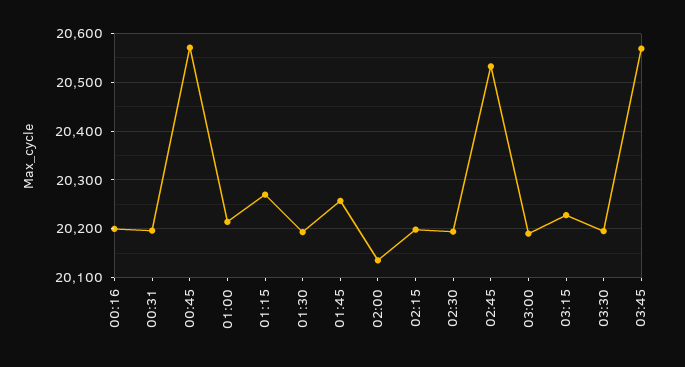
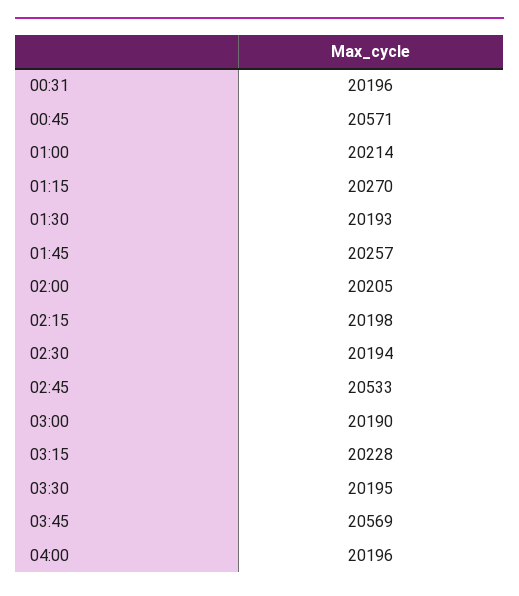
00:16: 20200 -> none
02:00: 20140 -> 20205
04:00: none -> 20196

